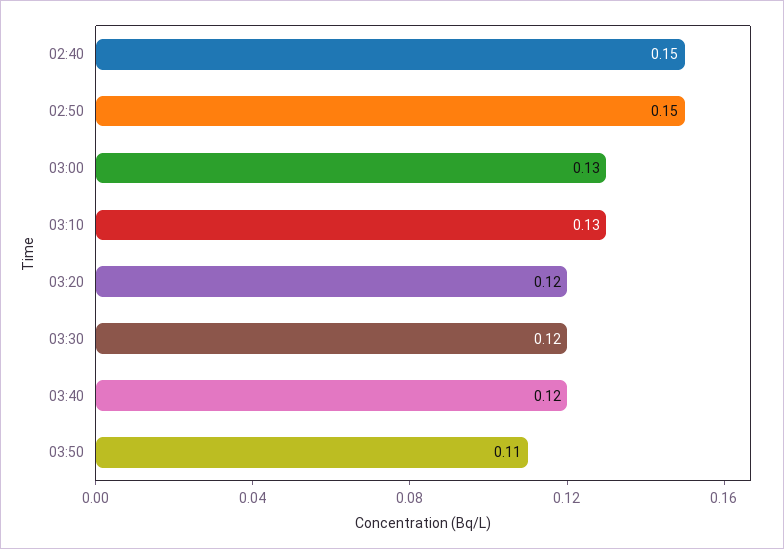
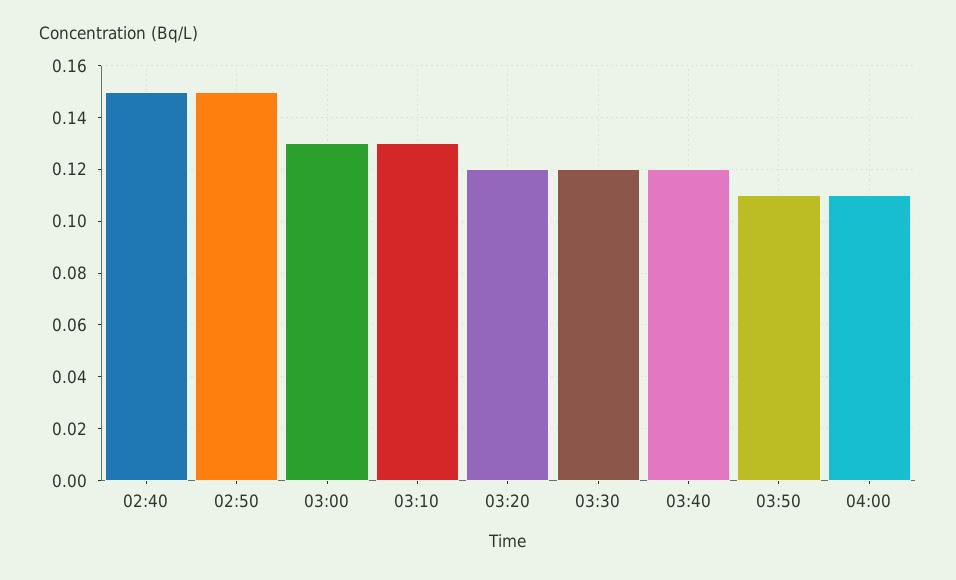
04:00: none -> 0.11

